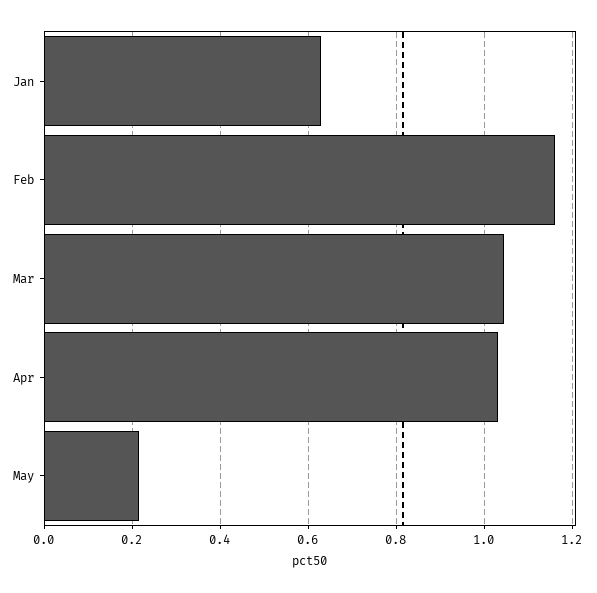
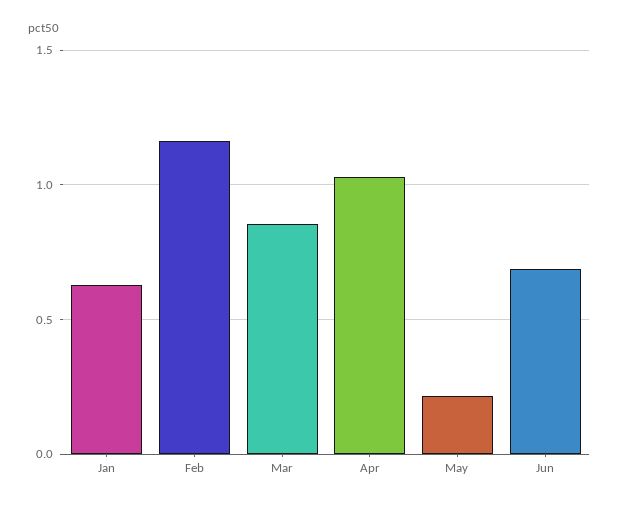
Mar: 1.04 -> 0.85
Jun: none -> 0.7

